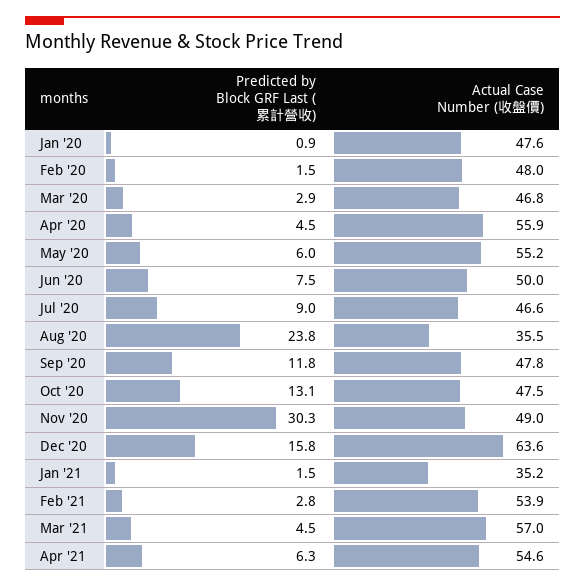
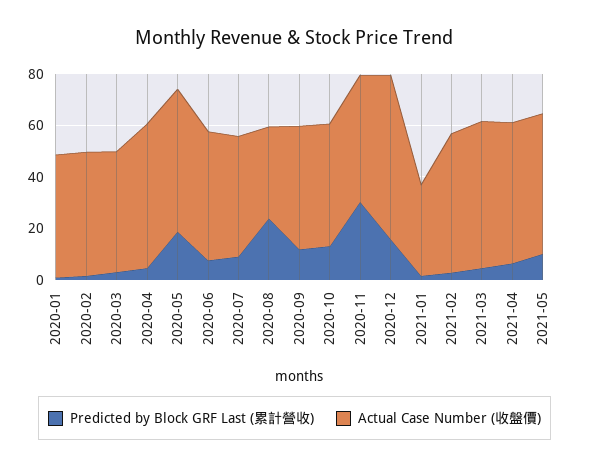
Predicted by Block GRF Last (累計營收), May '20: 6 -> 20
Predicted by Block GRF Last (累計營收), 2021-05: none -> 10
Actual Case Number (收盤價), 2021-05: none -> 55

